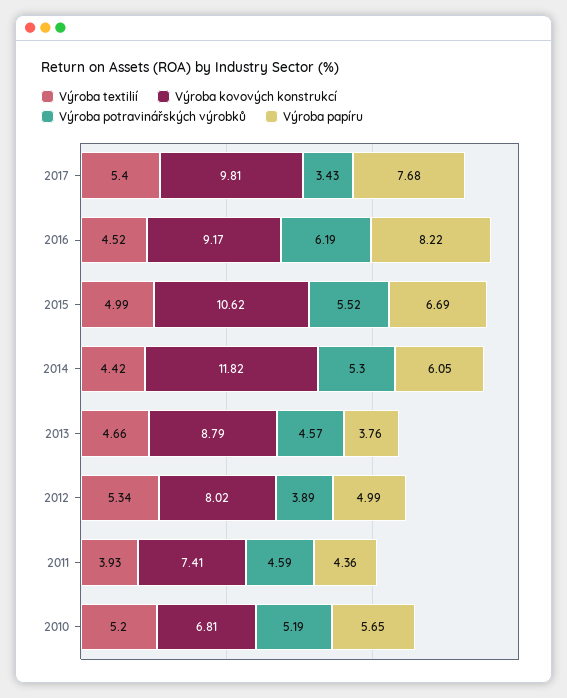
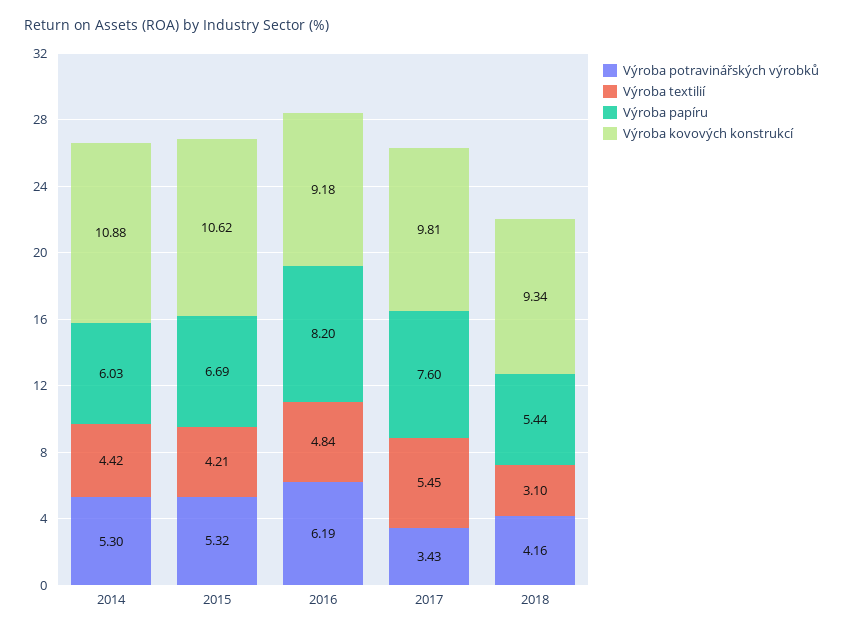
Výroba textilií, 2017: 5.4 -> 5.45
Výroba papíru, 2017: 7.68 -> 7.6
Výroba textilií, 2016: 4.52 -> 4.84
Výroba kovových konstrukcí, 2016: 9.17 -> 9.18
Výroba papíru, 2016: 8.22 -> 8.2
Výroba textilií, 2015: 4.99 -> 4.21
Výroba potravinářských výrobků, 2015: 5.52 -> 5.32
Výroba kovových konstrukcí, 2014: 11.82 -> 10.88
Výroba papíru, 2014: 6.05 -> 6.03
Výroba textilií, 2013: 4.66 -> none
Výroba kovových konstrukcí, 2013: 8.79 -> none
Výroba potravinářských výrobků, 2013: 4.57 -> none
Výroba papíru, 2013: 3.76 -> none
Výroba textilií, 2012: 5.34 -> none
Výroba kovových konstrukcí, 2012: 8.02 -> none
Výroba potravinářských výrobků, 2012: 3.89 -> none
Výroba papíru, 2012: 4.99 -> none
Výroba textilií, 2011: 3.93 -> none
Výroba kovových konstrukcí, 2011: 7.41 -> none
Výroba potravinářských výrobků, 2011: 4.59 -> none
Výroba papíru, 2011: 4.36 -> none
Výroba textilií, 2010: 5.2 -> none
Výroba kovových konstrukcí, 2010: 6.81 -> none
Výroba potravinářských výrobků, 2010: 5.19 -> none
Výroba papíru, 2010: 5.65 -> none
Výroba potravinářských výrobků, 2018: none -> 4.16
Výroba textilií, 2018: none -> 3.1
Výroba papíru, 2018: none -> 5.44
Výroba kovových konstrukcí, 2018: none -> 9.34

